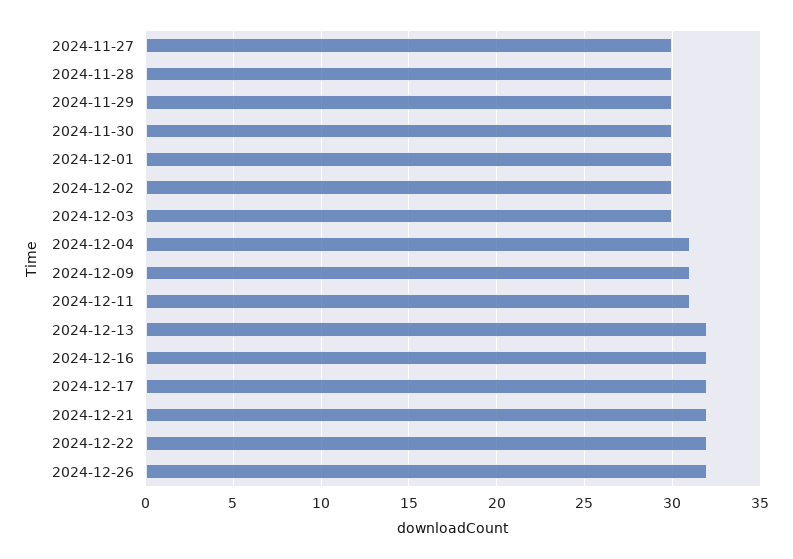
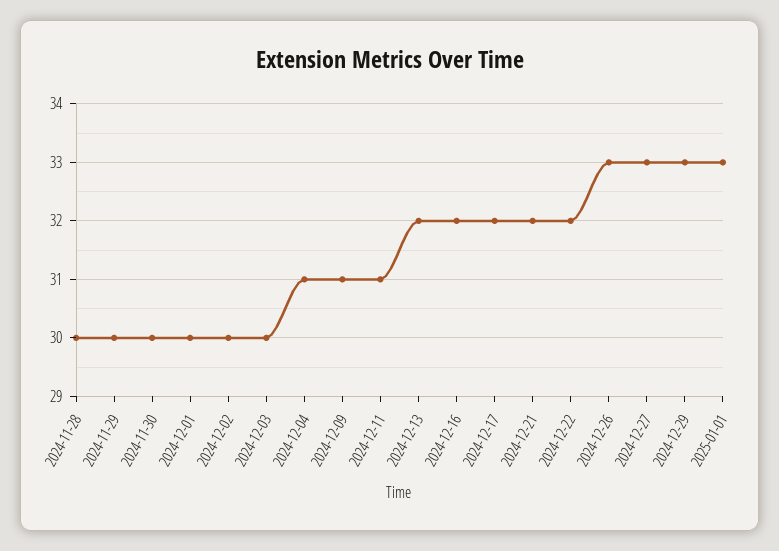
2024-11-27: 30 -> none
2024-12-26: 32 -> 33
2024-12-27: none -> 33
2024-12-29: none -> 33
2025-01-01: none -> 33

